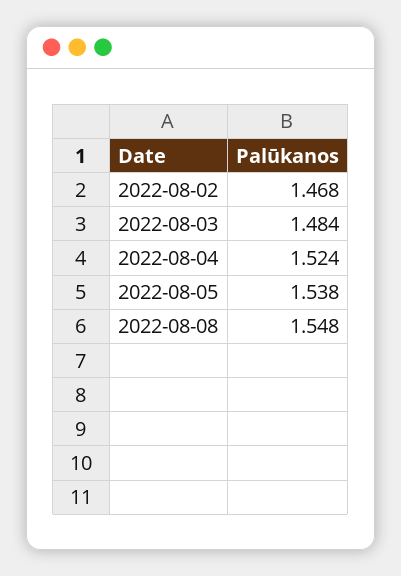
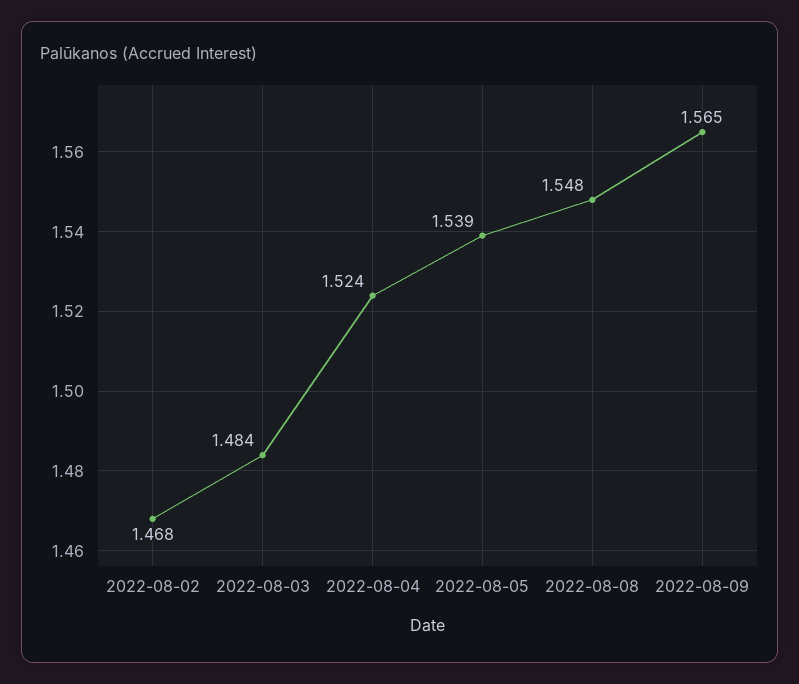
2022-08-05: 1.538 -> 1.539
2022-08-09: none -> 1.565

